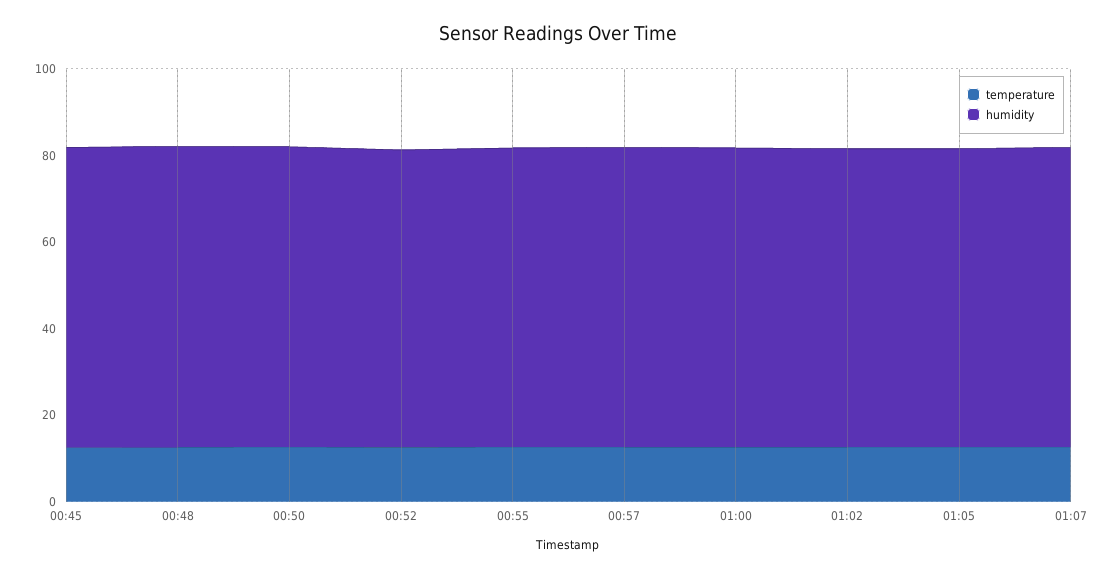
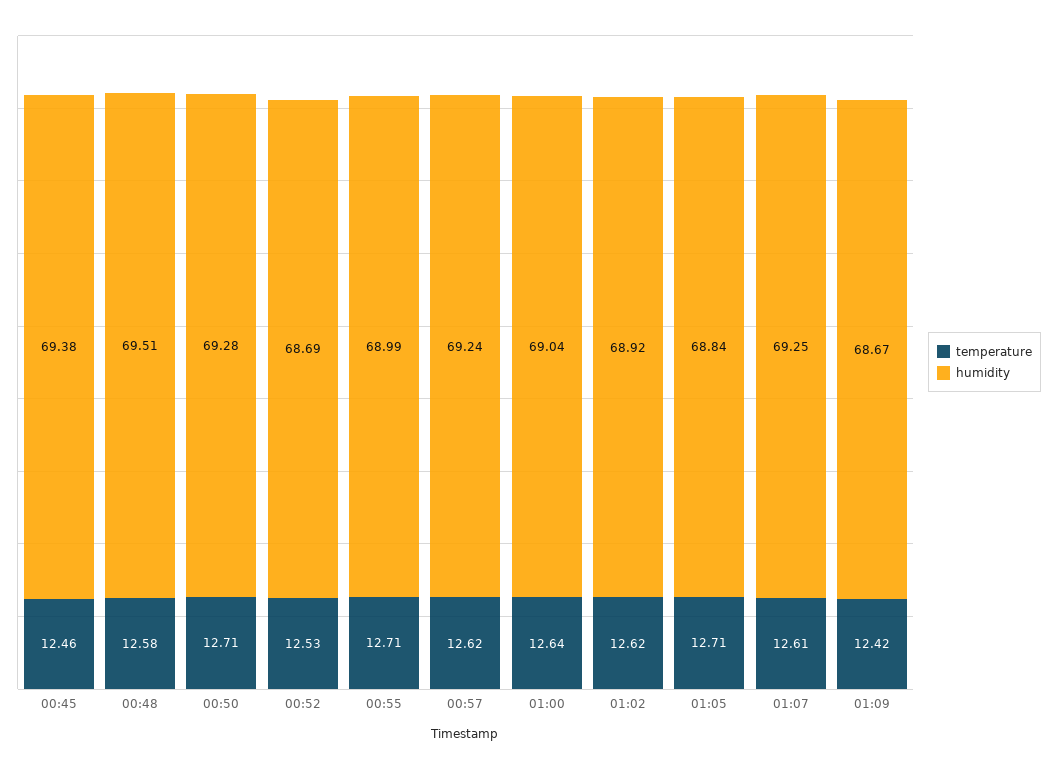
temperature, 01:09: none -> 12.42
humidity, 01:09: none -> 68.67

